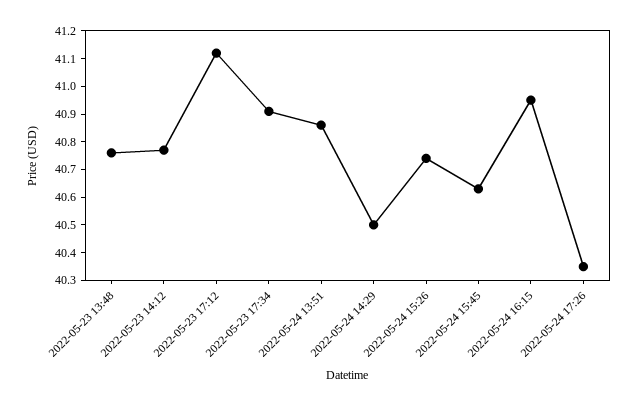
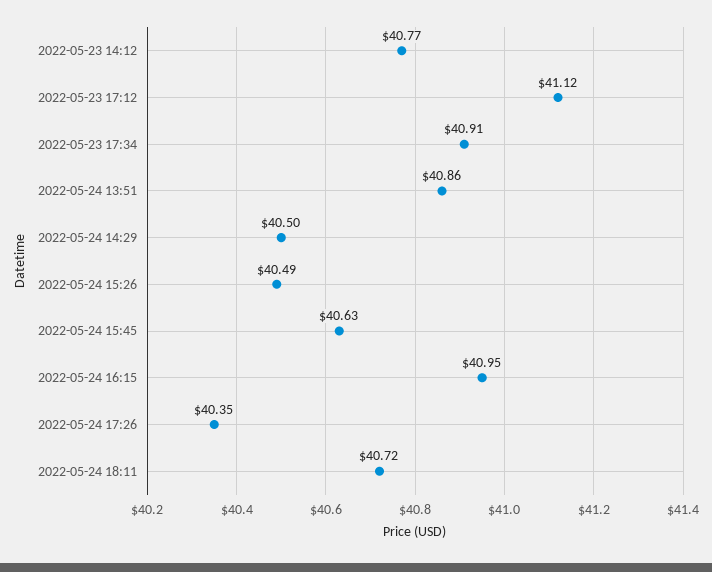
2022-05-23 13:48: 40.75 -> none
2022-05-24 15:26: 40.75 -> 40.49
2022-05-24 18:11: none -> 40.72

